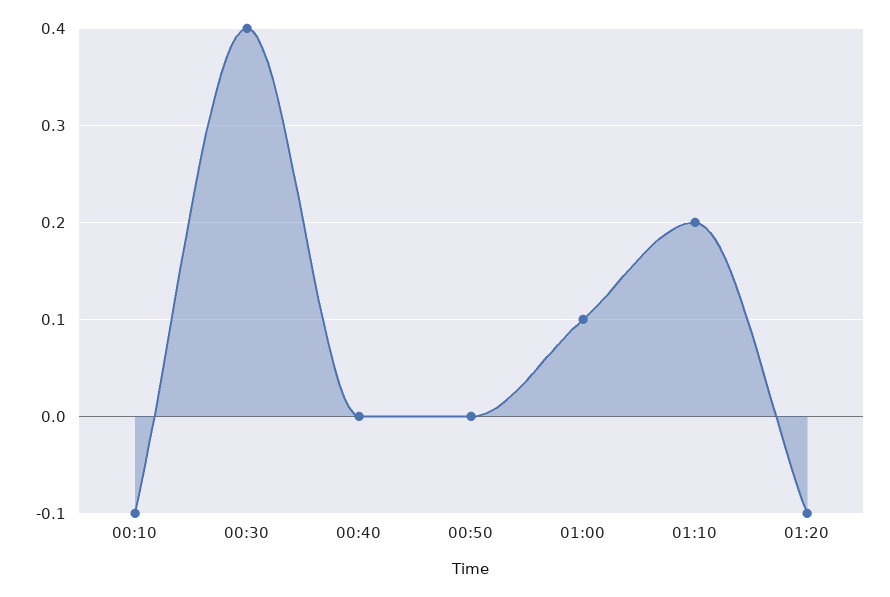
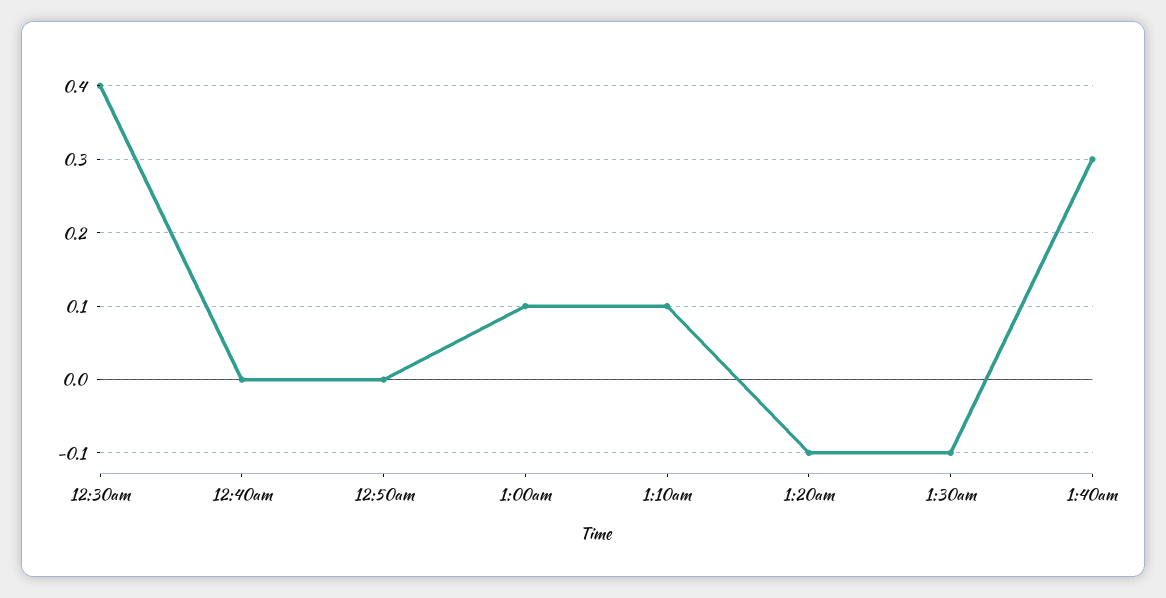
00:10: -0.1 -> none
01:10: 0.2 -> 0.1
1:30am: none -> -0.1
1:40am: none -> 0.3

